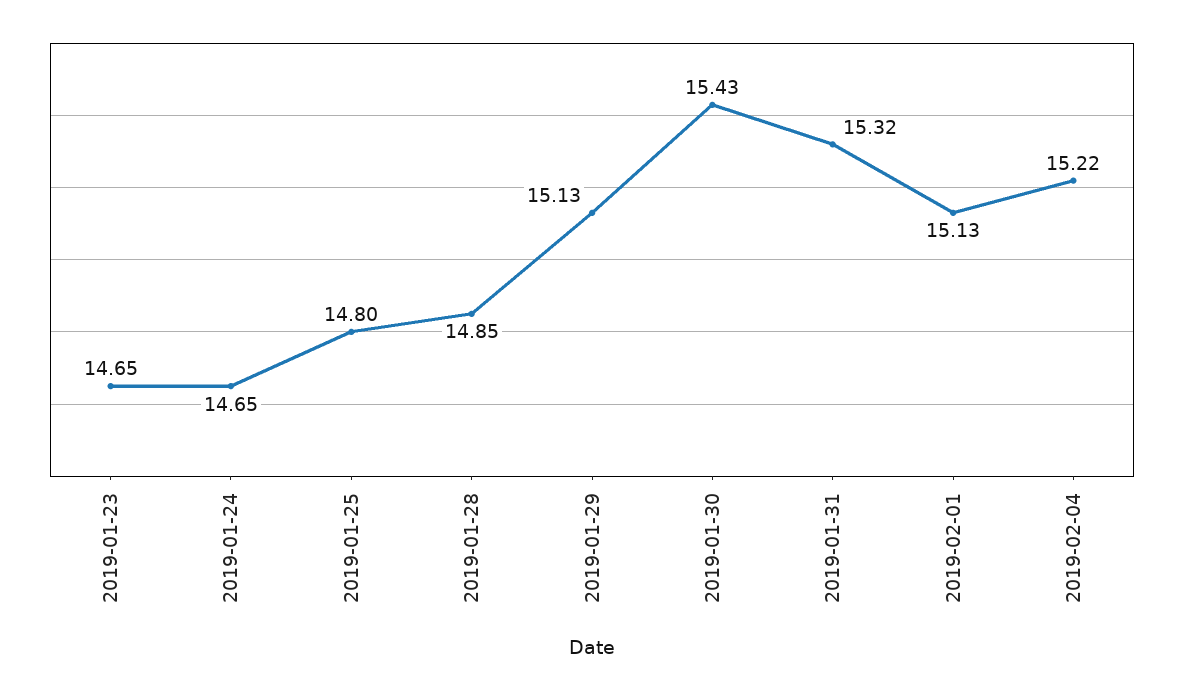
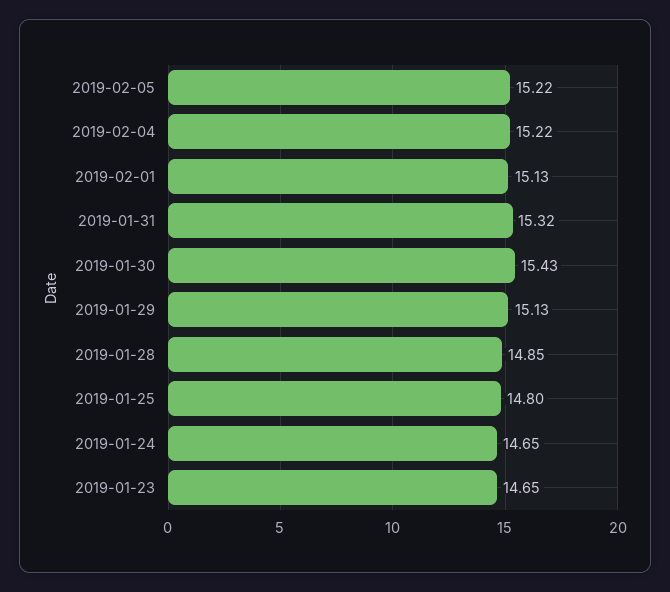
2019-02-05: none -> 15.22

